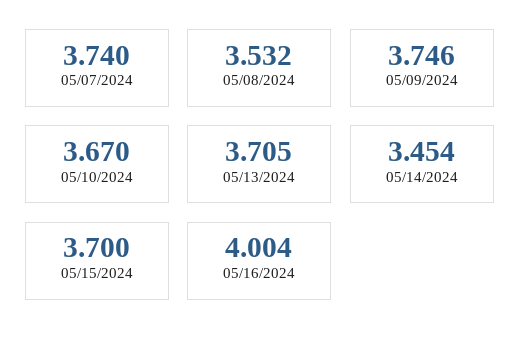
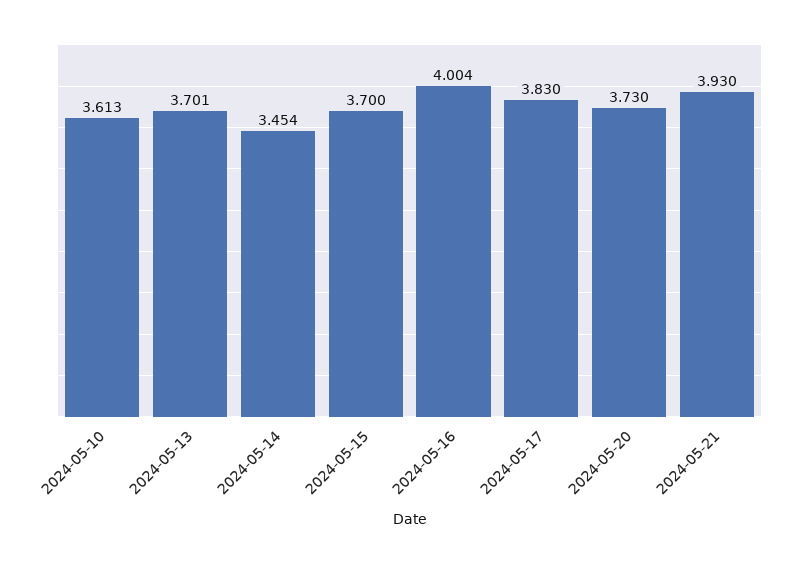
05/07/2024: 3.74 -> none
05/08/2024: 3.532 -> none
05/09/2024: 3.746 -> none
05/10/2024: 3.67 -> 3.613
05/13/2024: 3.705 -> 3.701
2024-05-17: none -> 3.83
2024-05-20: none -> 3.73
2024-05-21: none -> 3.93

